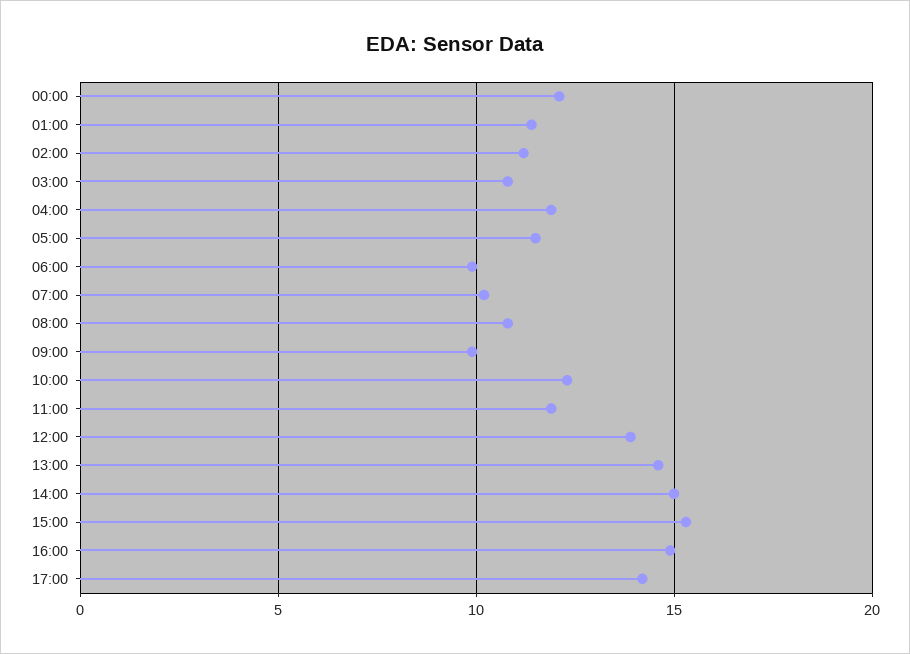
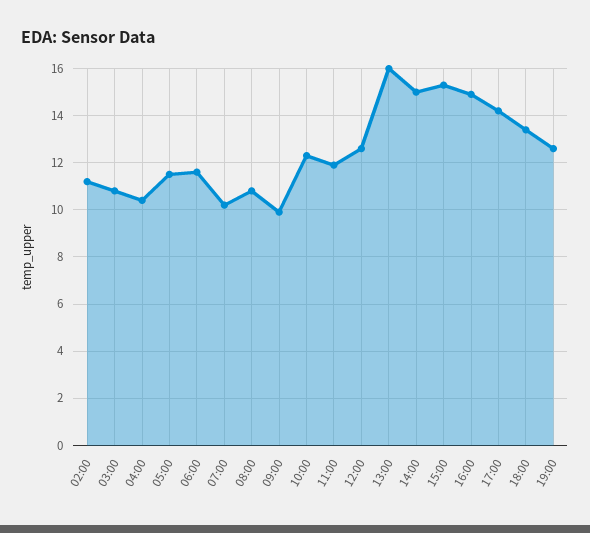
00:00: 12 -> none
01:00: 11.5 -> none
04:00: 12 -> 10.5
06:00: 10 -> 11.5
12:00: 14 -> 12.5
13:00: 14.5 -> 16
18:00: none -> 13.5
19:00: none -> 12.5

